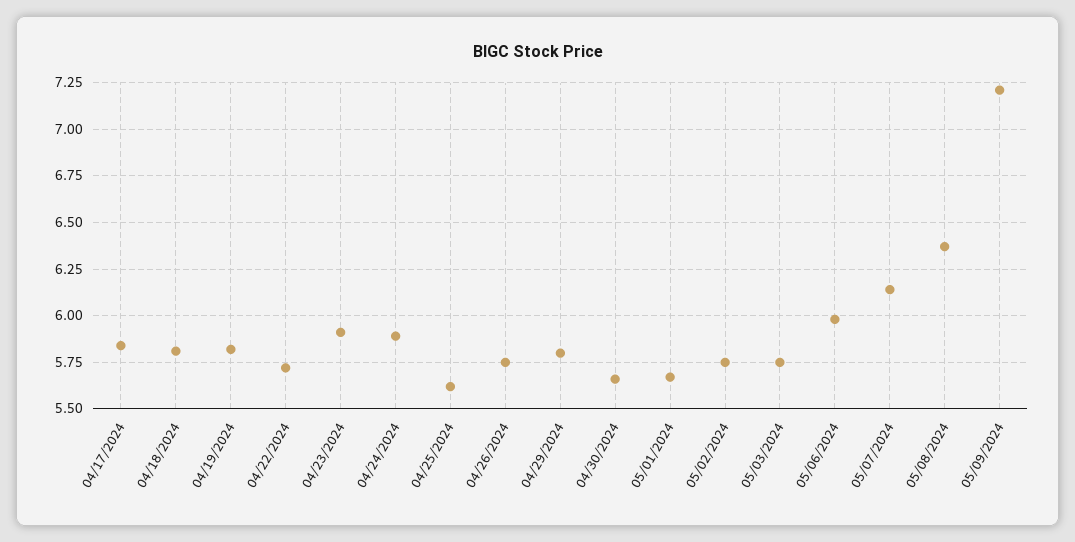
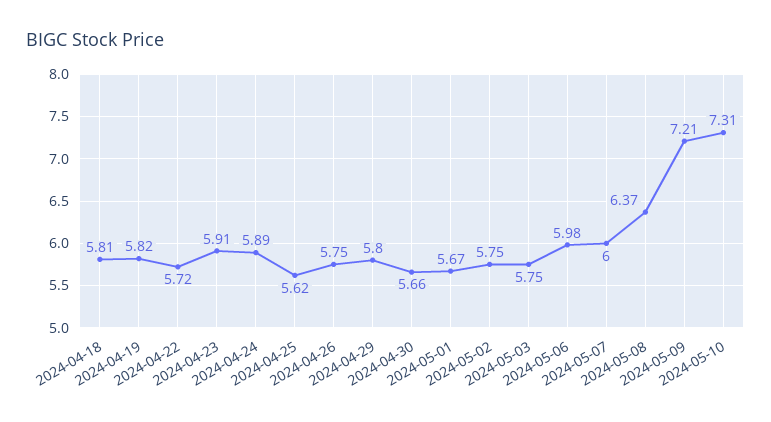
04/17/2024: 5.85 -> none
05/07/2024: 6.15 -> 6
2024-05-10: none -> 7.31

